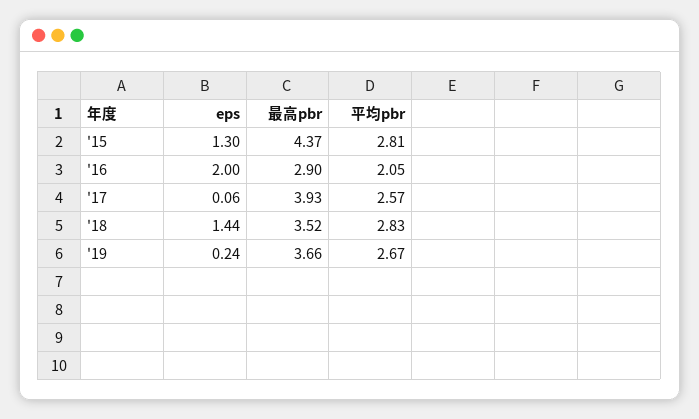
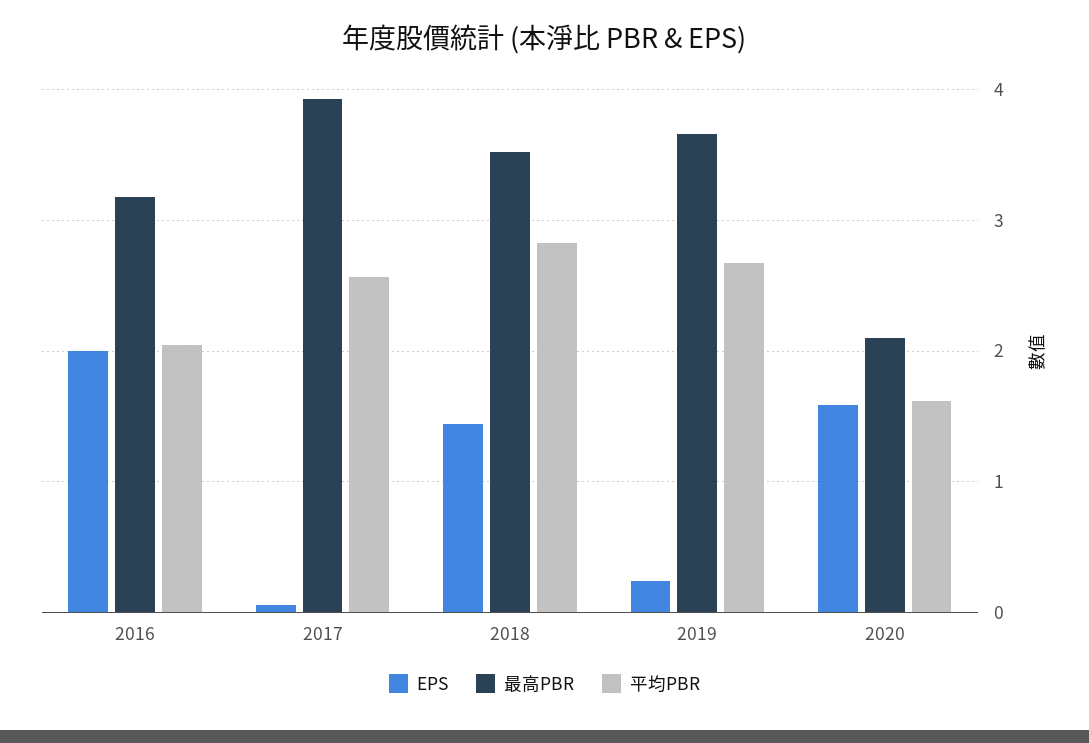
eps, '15: 1.3 -> none
最高pbr, '15: 4.37 -> none
平均pbr, '15: 2.81 -> none
最高pbr, '16: 2.9 -> 3.2
eps, 2020: none -> 1.6
最高pbr, 2020: none -> 2.1
平均pbr, 2020: none -> 1.6

